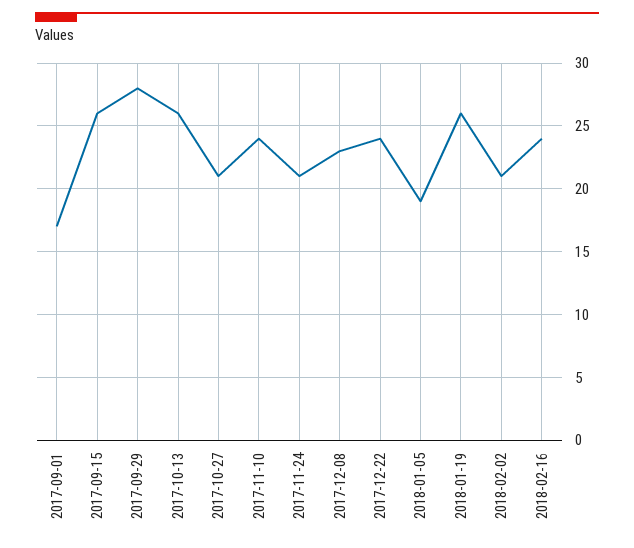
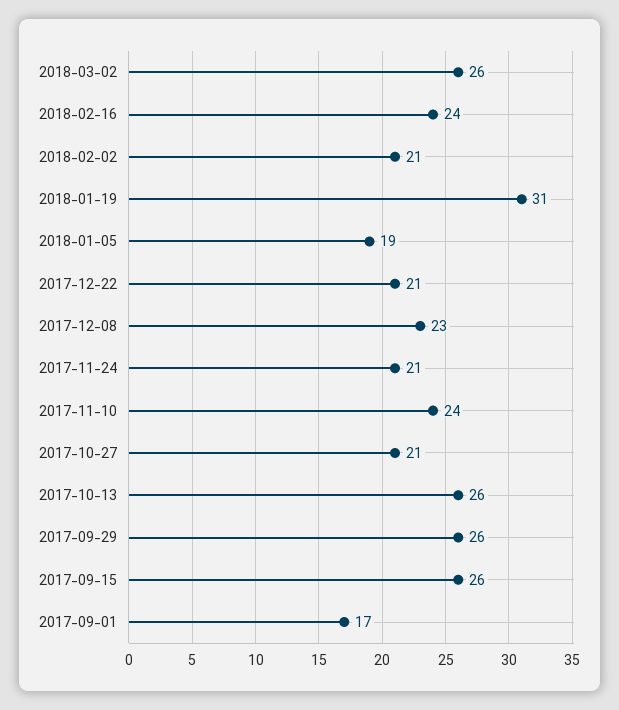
2017-09-29: 28 -> 26
2017-12-22: 24 -> 21
2018-01-19: 26 -> 31
2018-03-02: none -> 26

